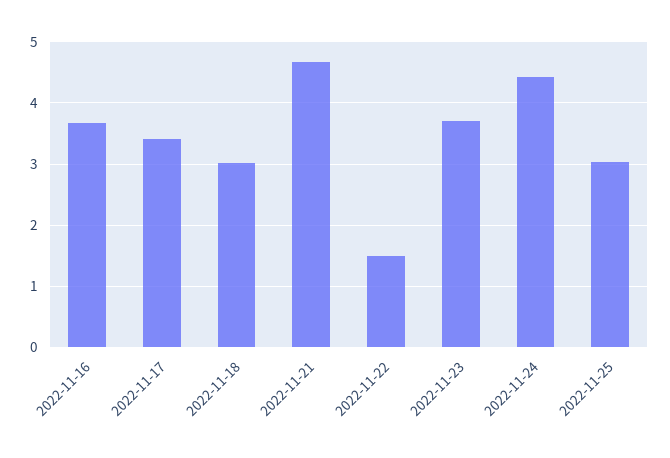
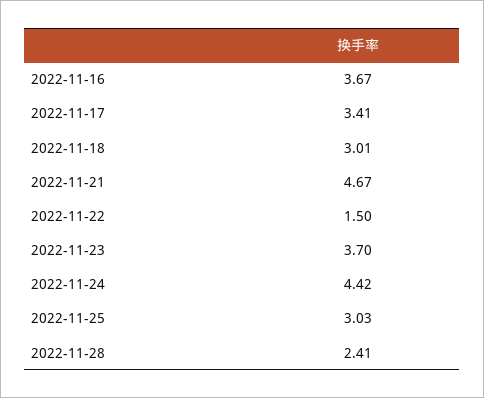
2022-11-28: none -> 2.41

